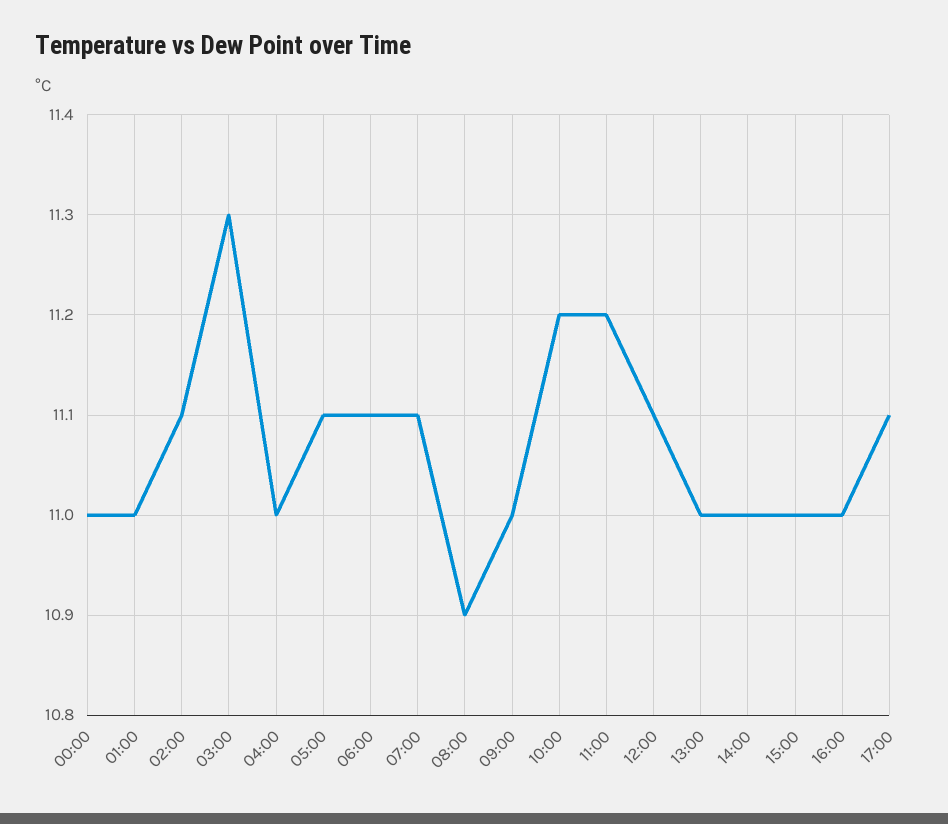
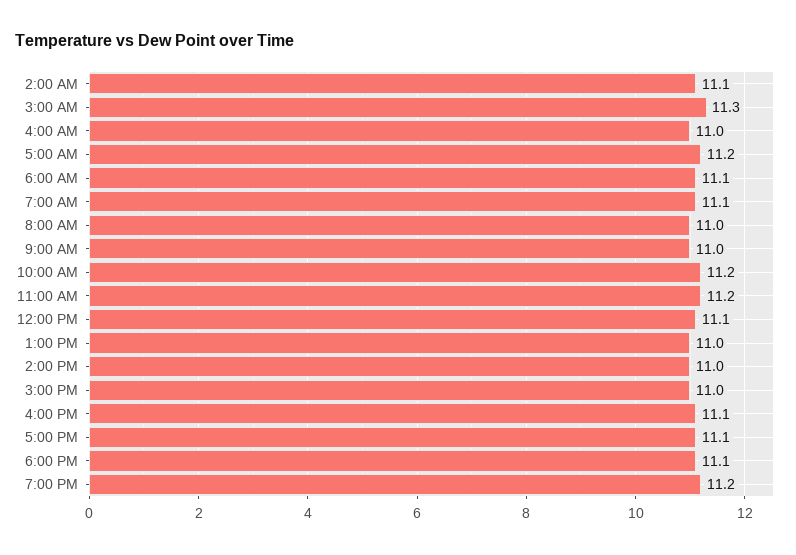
00:00: 11 -> none
01:00: 11 -> none
05:00: 11.1 -> 11.2
08:00: 10.9 -> 11
16:00: 11 -> 11.1
6:00 PM: none -> 11.1
7:00 PM: none -> 11.2

